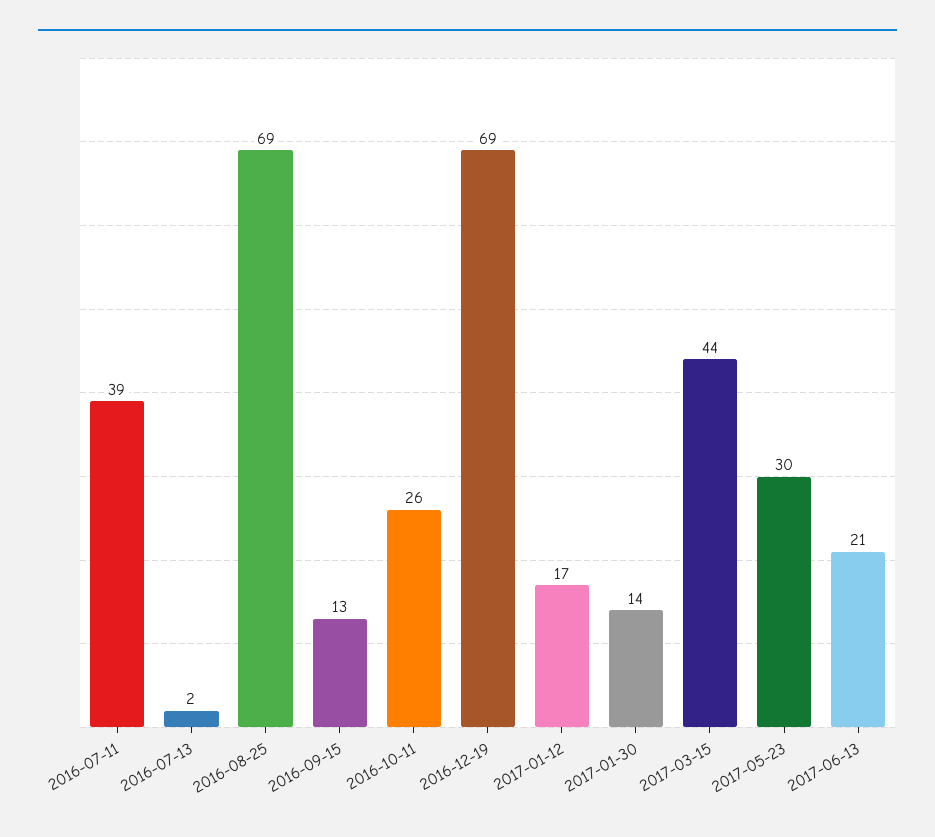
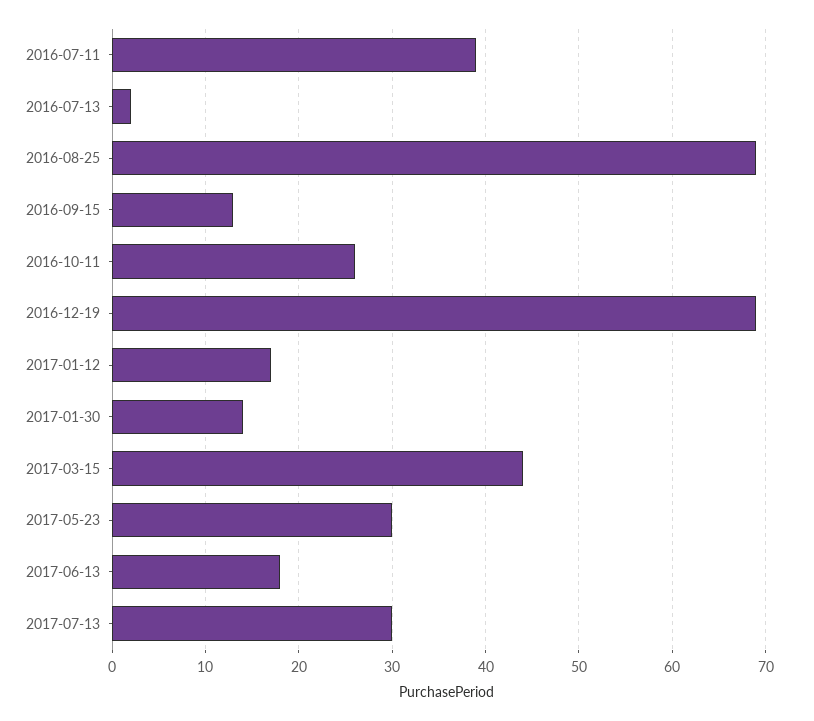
2017-06-13: 21 -> 18
2017-07-13: none -> 30

